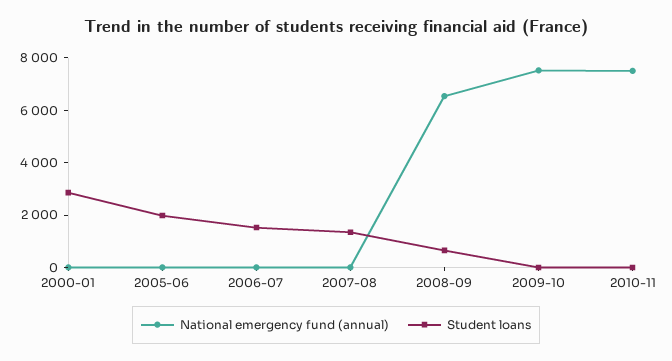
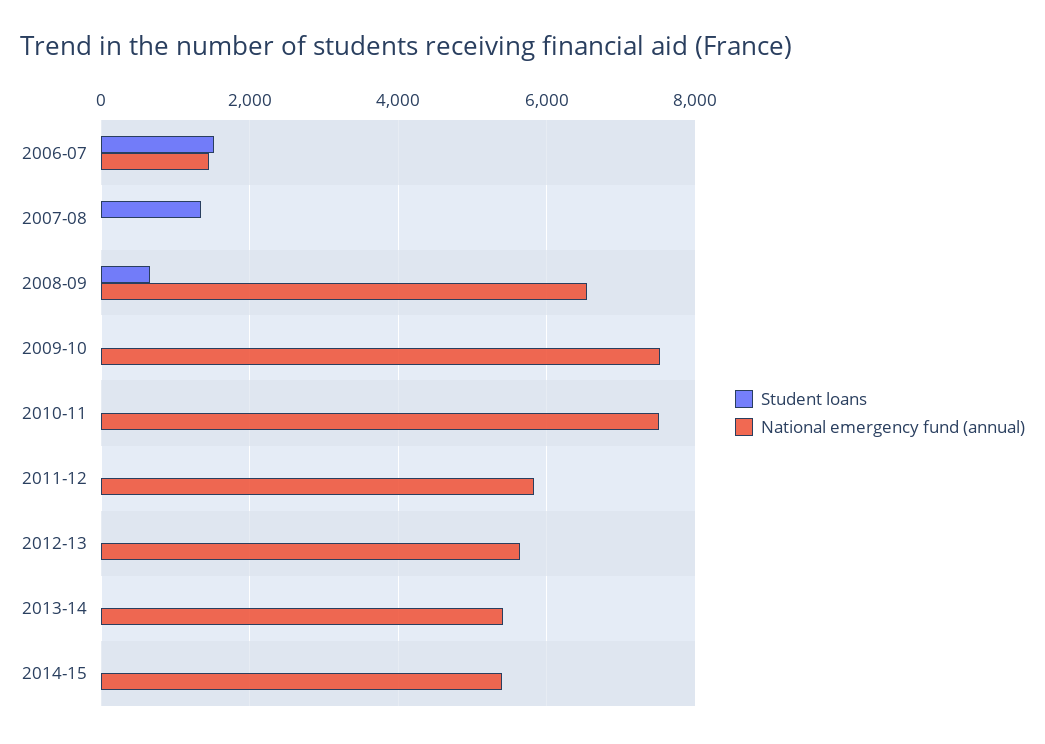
National emergency fund (annual), 2000-01: 0 -> none
Student loans, 2000-01: 3000 -> none
National emergency fund (annual), 2005-06: 0 -> none
Student loans, 2005-06: 2000 -> none
National emergency fund (annual), 2006-07: 0 -> 1400
Student loans, 2011-12: none -> 0
National emergency fund (annual), 2011-12: none -> 5800
Student loans, 2012-13: none -> 0
National emergency fund (annual), 2012-13: none -> 5600
Student loans, 2013-14: none -> 0
National emergency fund (annual), 2013-14: none -> 5400
Student loans, 2014-15: none -> 0
National emergency fund (annual), 2014-15: none -> 5400

